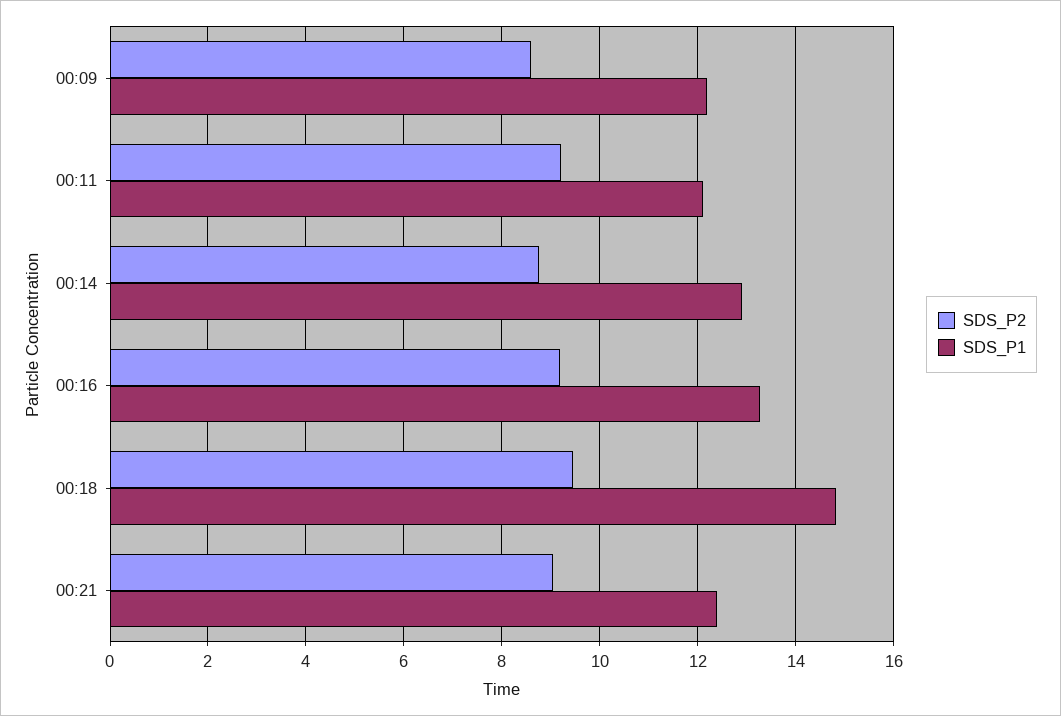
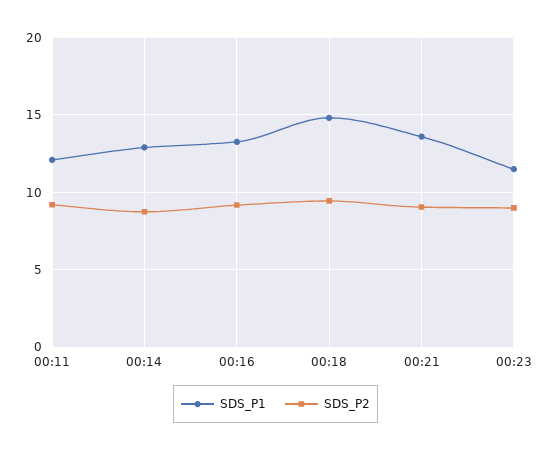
SDS_P2, 00:09: 8.6 -> none
SDS_P1, 00:09: 12.2 -> none
SDS_P1, 00:21: 12.4 -> 13.5
SDS_P1, 00:23: none -> 11.5
SDS_P2, 00:23: none -> 9

